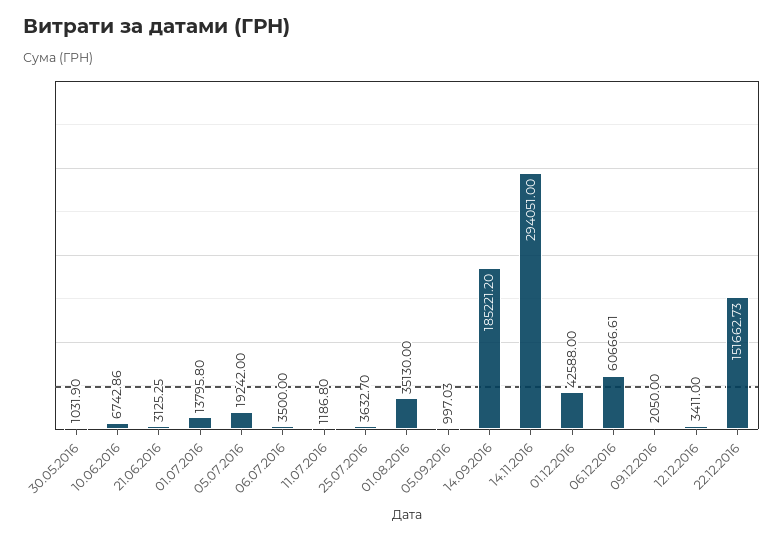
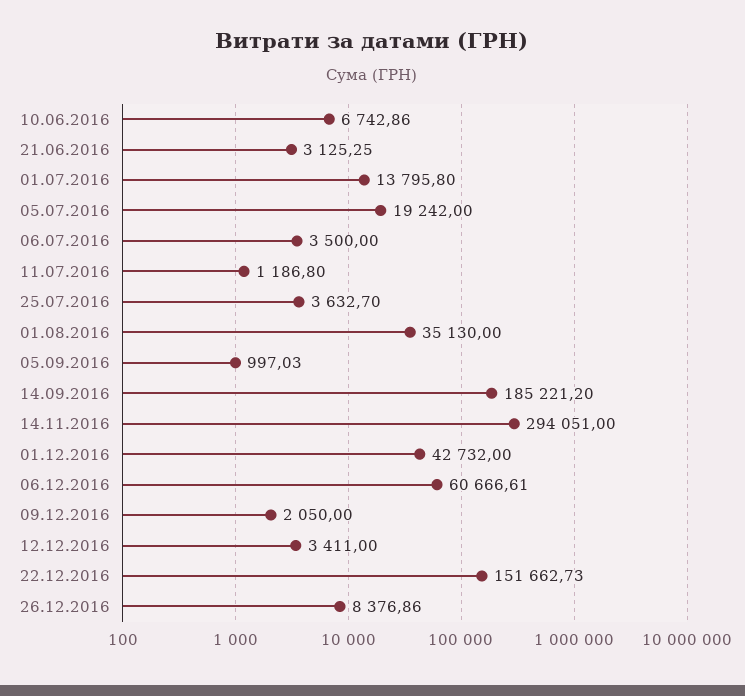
30.05.2016: 1031.9 -> none
01.12.2016: 42588 -> 42732
26.12.2016: none -> 8376.86

